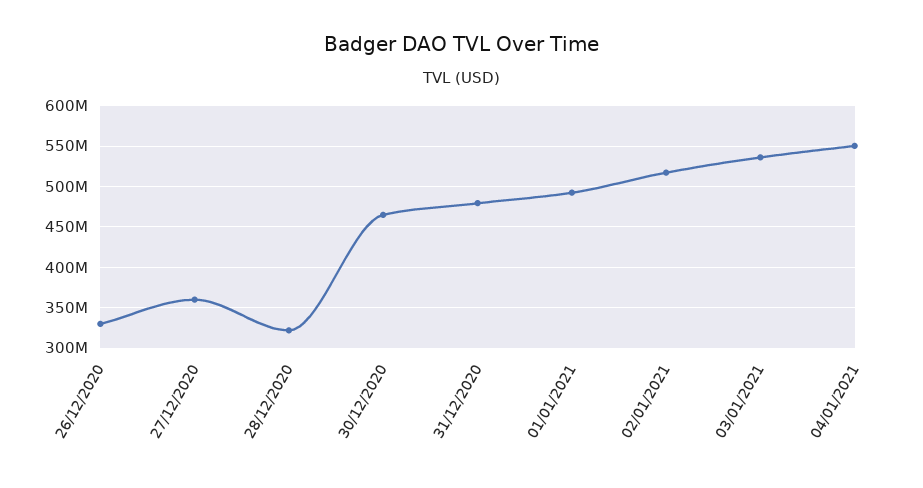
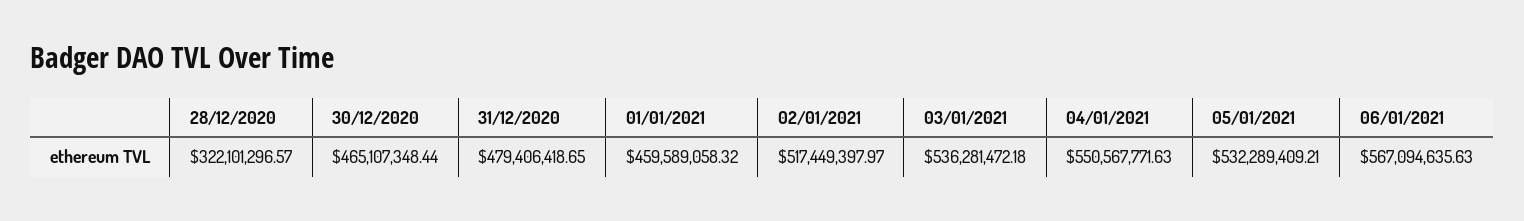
26/12/2020: 330000000 -> none
27/12/2020: 360000000 -> none
01/01/2021: 490000000 -> 459589058.32
05/01/2021: none -> 532289409.21
06/01/2021: none -> 567094635.63

